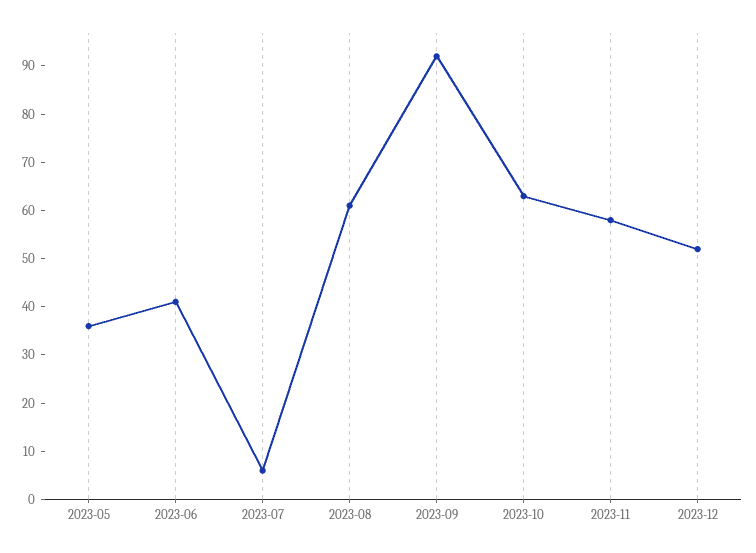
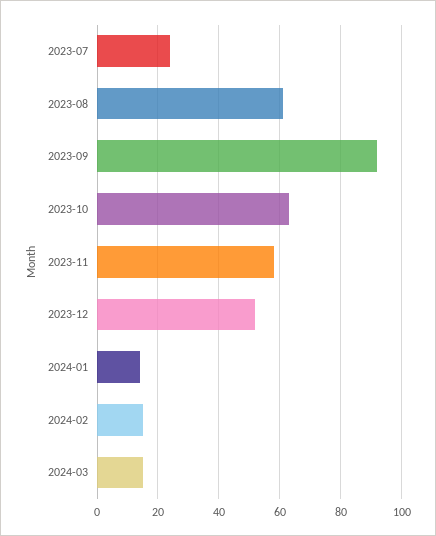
2023-05: 35 -> none
2023-06: 40 -> none
2023-07: 5 -> 25
2024-01: none -> 15
2024-02: none -> 15
2024-03: none -> 15

